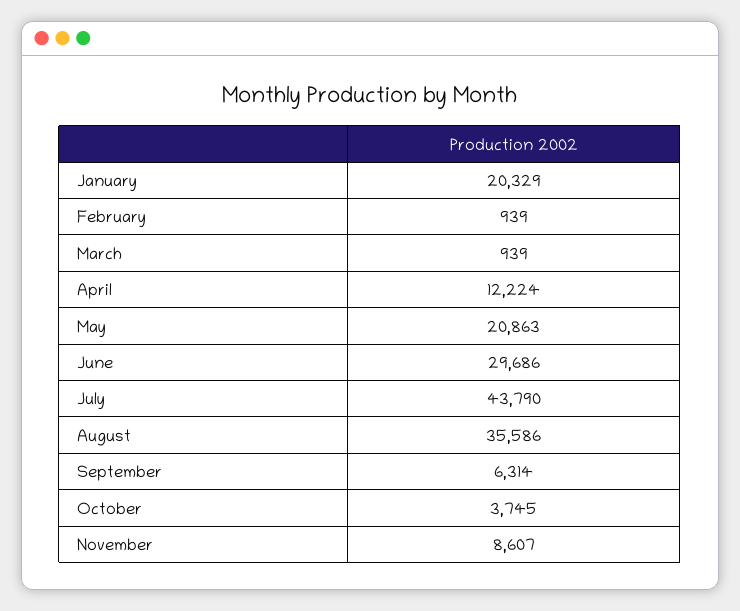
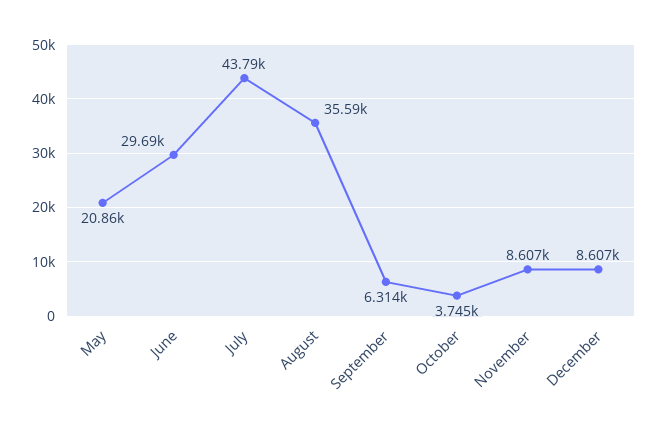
January: 20329 -> none
February: 939 -> none
March: 939 -> none
April: 12224 -> none
December: none -> 8607

